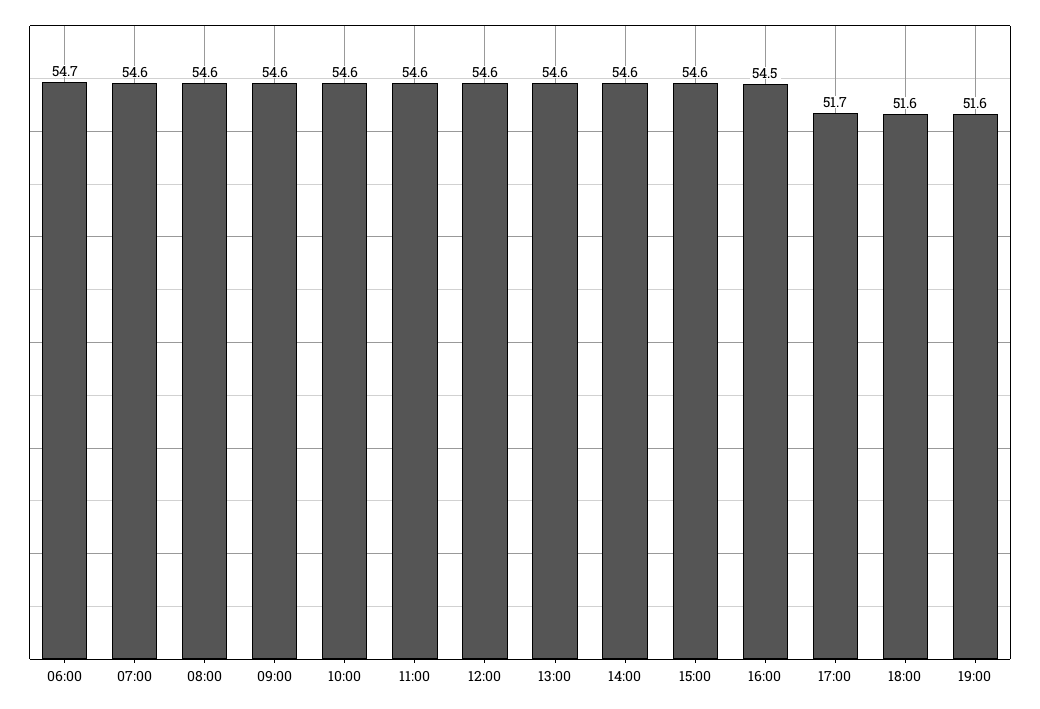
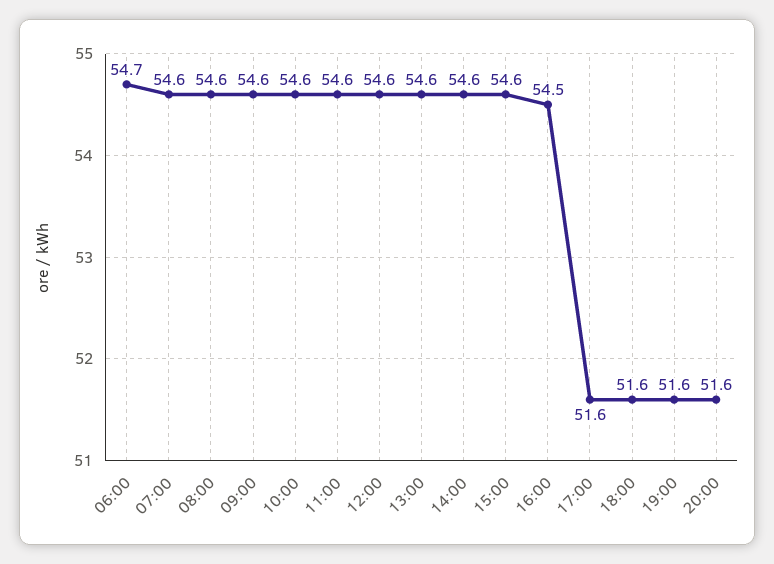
17:00: 51.7 -> 51.6
20:00: none -> 51.6

